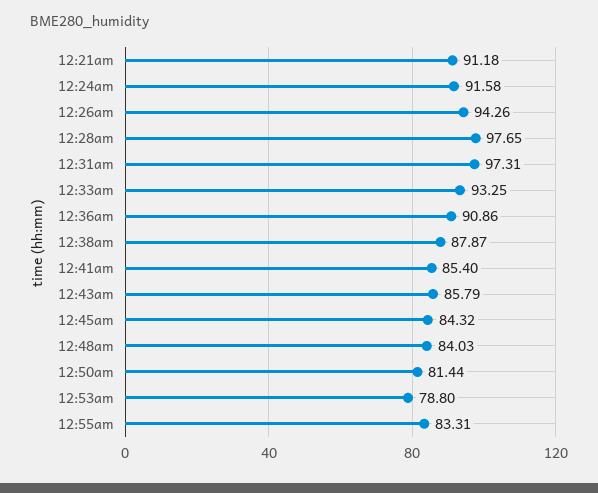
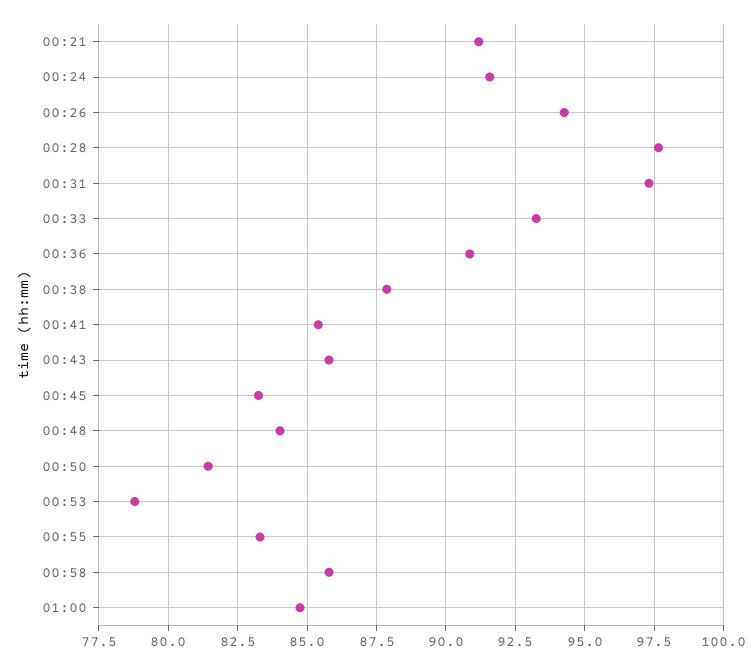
12:45am: 84.32 -> 83.25
00:58: none -> 85.75
01:00: none -> 84.75

